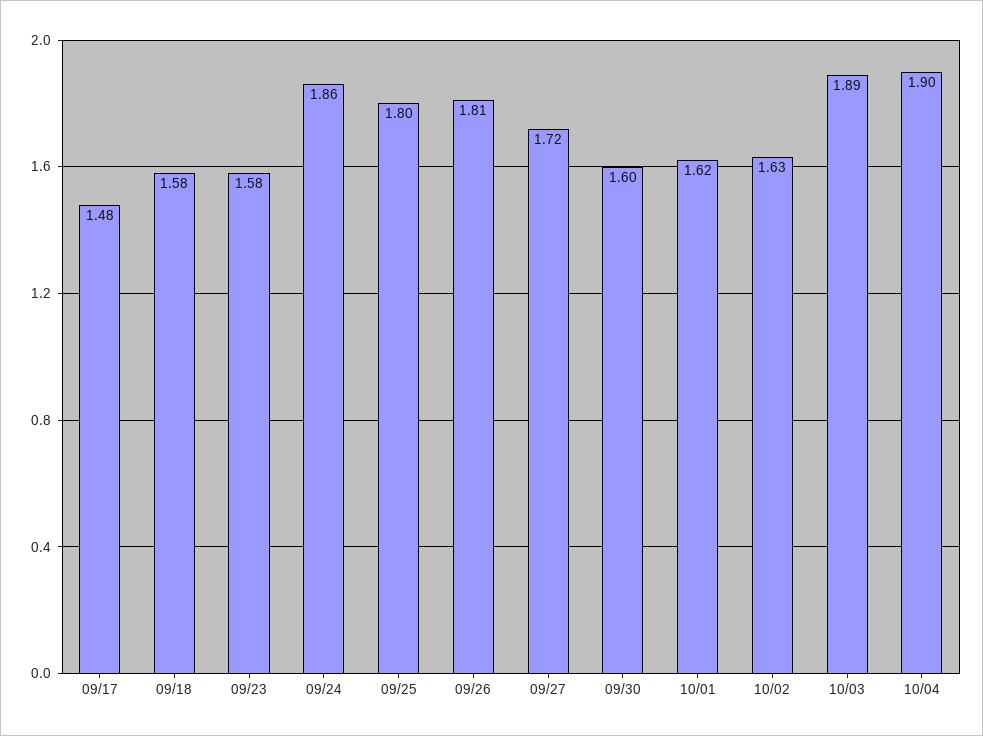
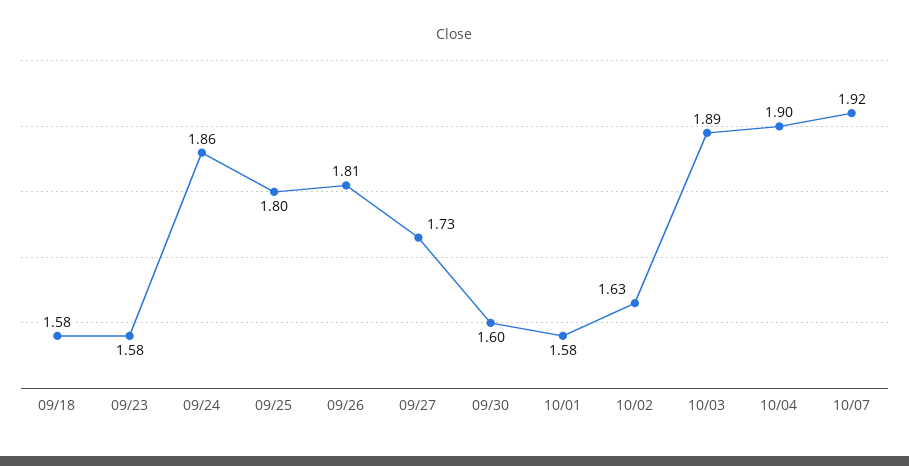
09/17: 1.48 -> none
09/27: 1.72 -> 1.73
10/01: 1.62 -> 1.58
10/07: none -> 1.92

